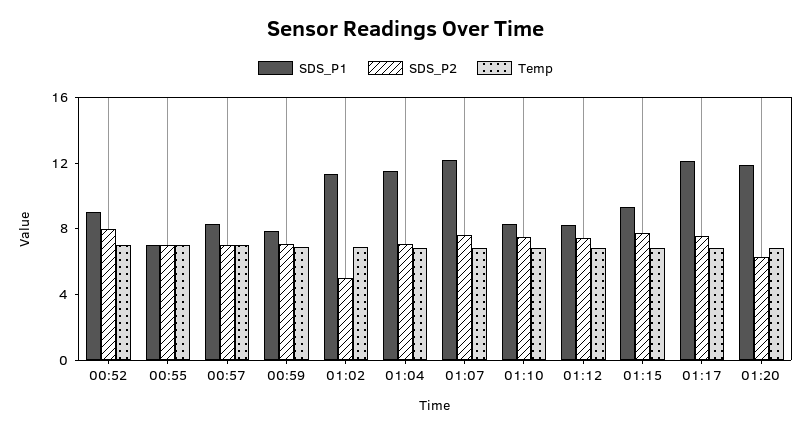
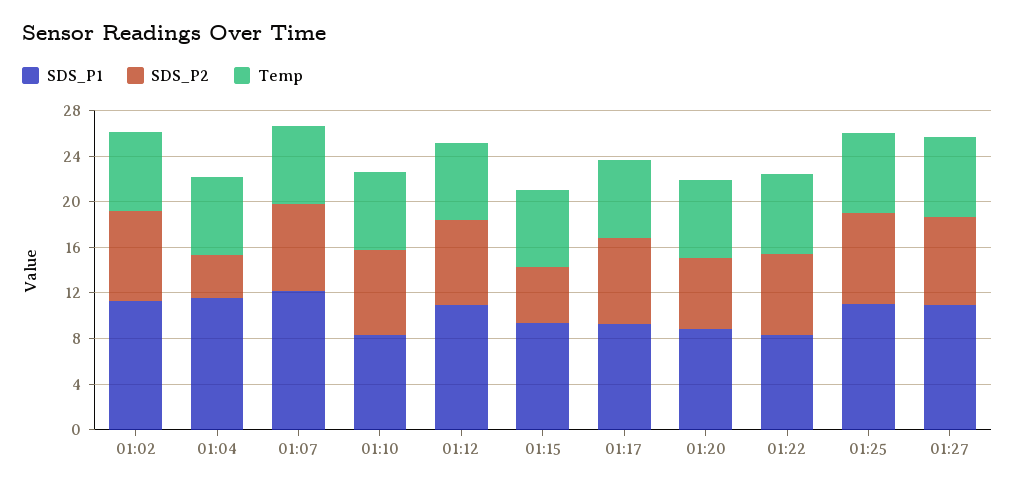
SDS_P1, 00:52: 9 -> none
SDS_P2, 00:52: 8 -> none
Temp, 00:52: 7 -> none
SDS_P1, 00:55: 7 -> none
SDS_P2, 00:55: 7 -> none
Temp, 00:55: 7 -> none
SDS_P1, 00:57: 8 -> none
SDS_P2, 00:57: 7 -> none
Temp, 00:57: 7 -> none
SDS_P1, 00:59: 8 -> none
SDS_P2, 00:59: 7 -> none
Temp, 00:59: 7 -> none
SDS_P2, 01:02: 5 -> 8
SDS_P2, 01:04: 7 -> 4
SDS_P1, 01:12: 8 -> 11
SDS_P2, 01:15: 8 -> 5
SDS_P1, 01:17: 12 -> 9
SDS_P1, 01:20: 12 -> 9
SDS_P1, 01:22: none -> 8
SDS_P2, 01:22: none -> 7
Temp, 01:22: none -> 7
SDS_P1, 01:25: none -> 11
SDS_P2, 01:25: none -> 8
Temp, 01:25: none -> 7
SDS_P1, 01:27: none -> 11
SDS_P2, 01:27: none -> 8
Temp, 01:27: none -> 7

